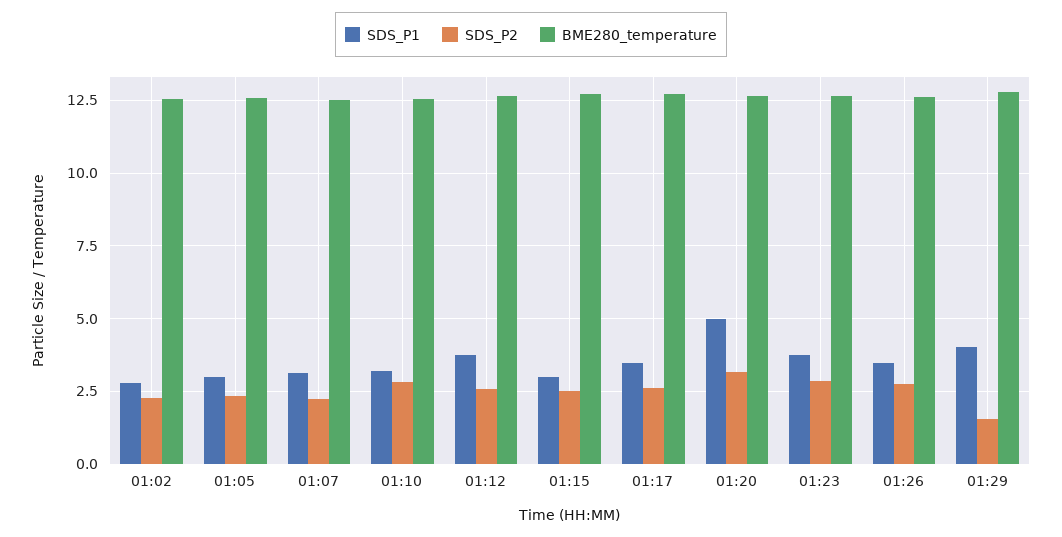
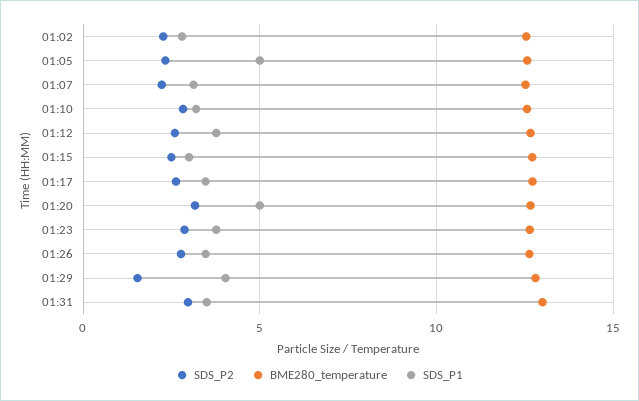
SDS_P1, 01:05: 3 -> 5
SDS_P2, 01:31: none -> 3
BME280_temperature, 01:31: none -> 13
SDS_P1, 01:31: none -> 3.5

